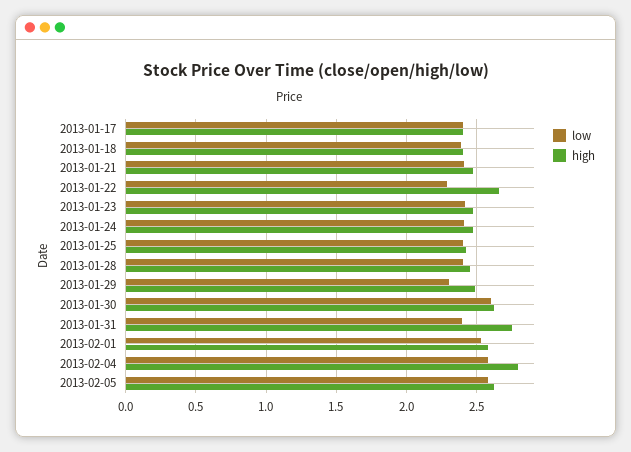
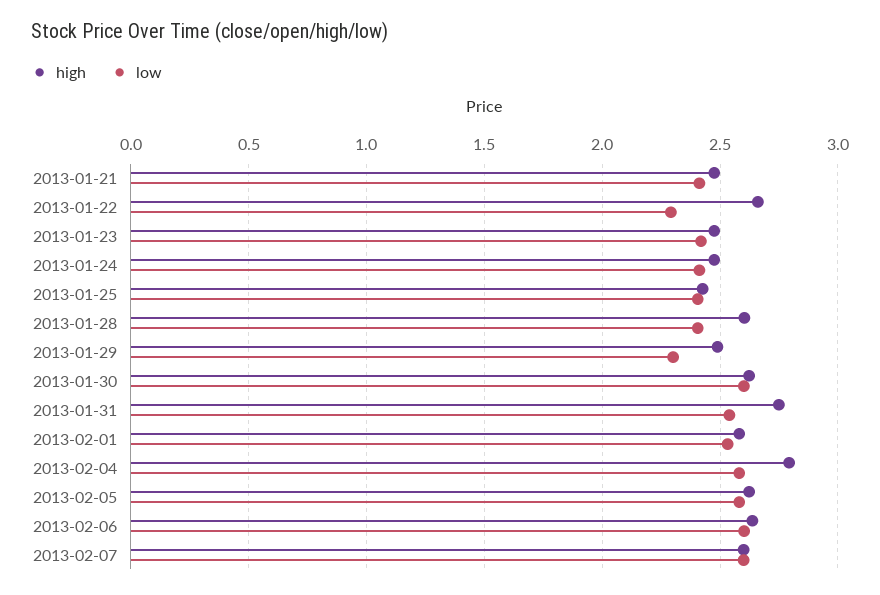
low, 2013-01-17: 2.4 -> none
high, 2013-01-17: 2.4 -> none
low, 2013-01-18: 2.4 -> none
high, 2013-01-18: 2.4 -> none
high, 2013-01-28: 2.45 -> 2.6
low, 2013-01-31: 2.4 -> 2.55
high, 2013-02-06: none -> 2.65
low, 2013-02-06: none -> 2.6
high, 2013-02-07: none -> 2.6
low, 2013-02-07: none -> 2.6

